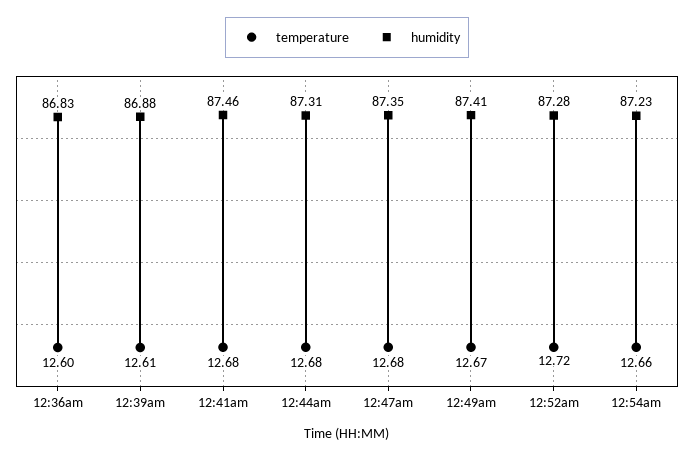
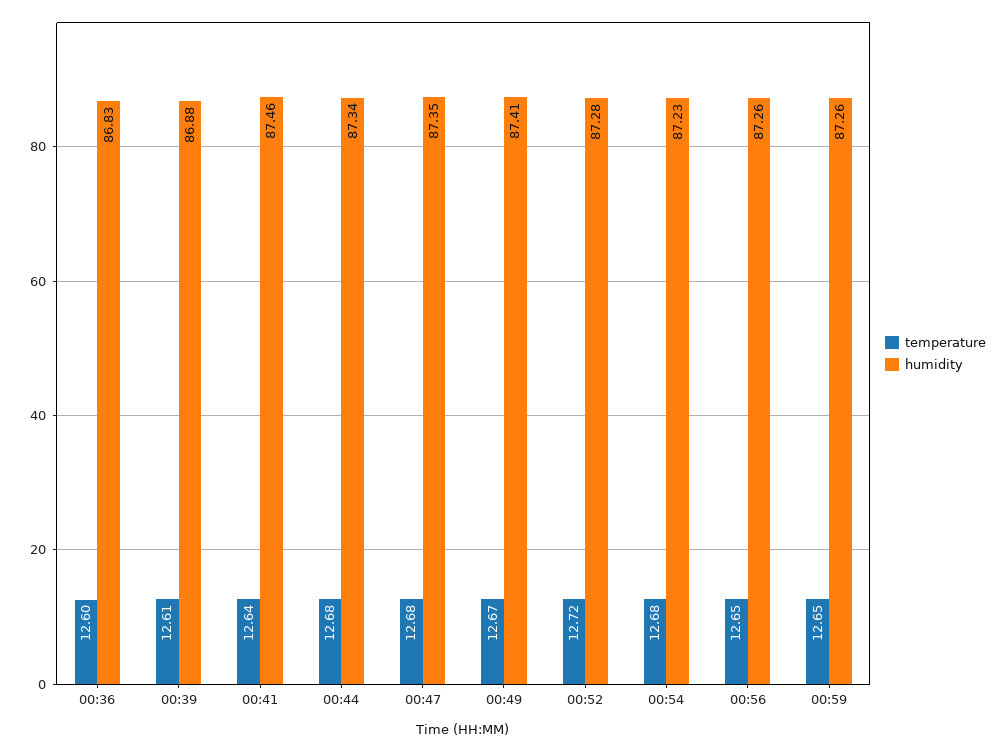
temperature, 12:41am: 12.68 -> 12.64
humidity, 12:44am: 87.31 -> 87.34
temperature, 12:54am: 12.66 -> 12.68
temperature, 00:56: none -> 12.65
humidity, 00:56: none -> 87.26
temperature, 00:59: none -> 12.65
humidity, 00:59: none -> 87.26

